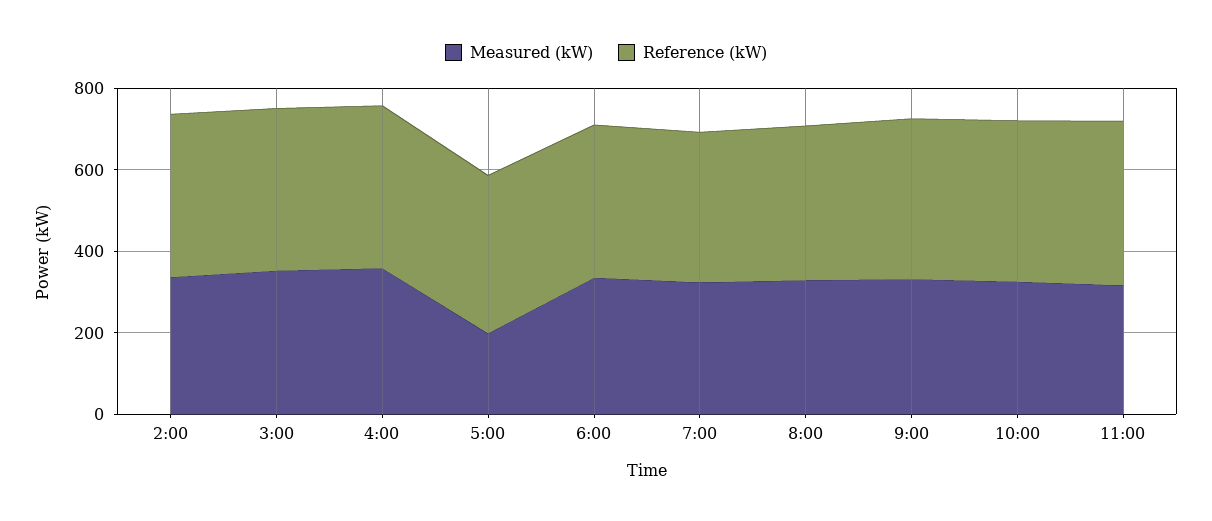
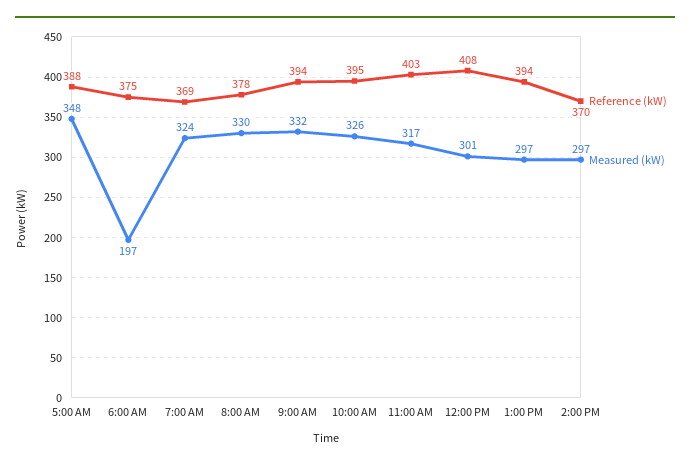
Measured (kW), 2:00: 350 -> none
Reference (kW), 2:00: 400 -> none
Measured (kW), 3:00: 350 -> none
Reference (kW), 3:00: 400 -> none
Measured (kW), 4:00: 350 -> none
Reference (kW), 4:00: 400 -> none
Measured (kW), 5:00: 200 -> 348
Measured (kW), 6:00: 350 -> 197
Reference (kW), 12:00 PM: none -> 408
Measured (kW), 12:00 PM: none -> 301
Reference (kW), 1:00 PM: none -> 394
Measured (kW), 1:00 PM: none -> 297
Reference (kW), 2:00 PM: none -> 370
Measured (kW), 2:00 PM: none -> 297

